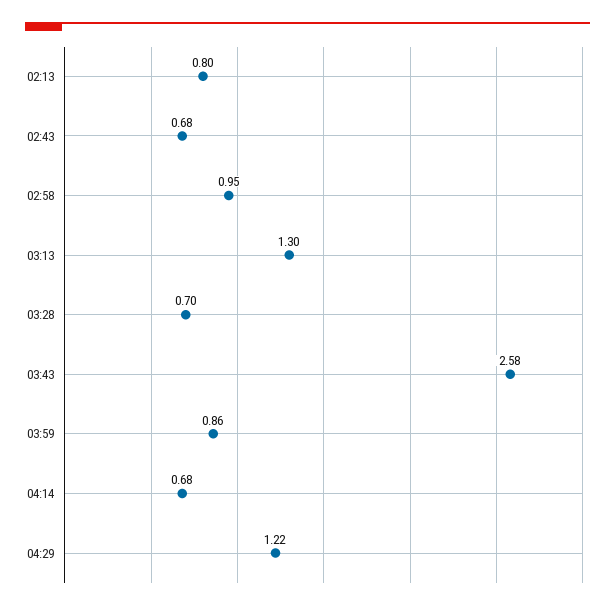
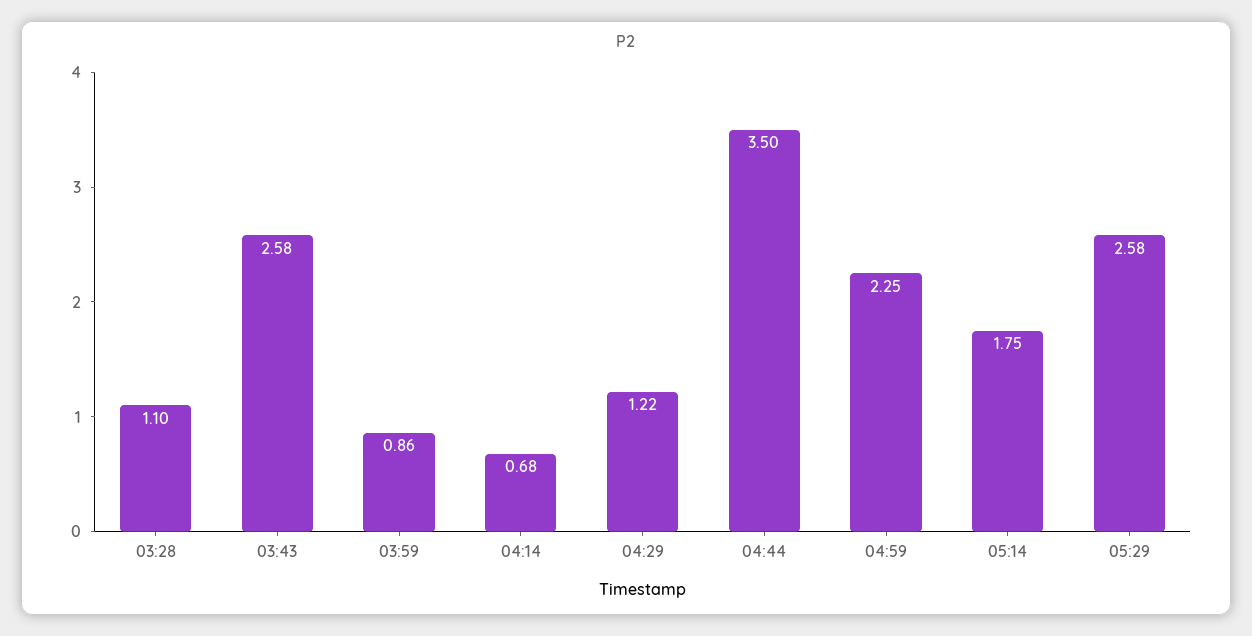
02:13: 0.8 -> none
02:43: 0.68 -> none
02:58: 0.95 -> none
03:13: 1.3 -> none
03:28: 0.7 -> 1.1
04:44: none -> 3.5
04:59: none -> 2.25
05:14: none -> 1.75
05:29: none -> 2.58

